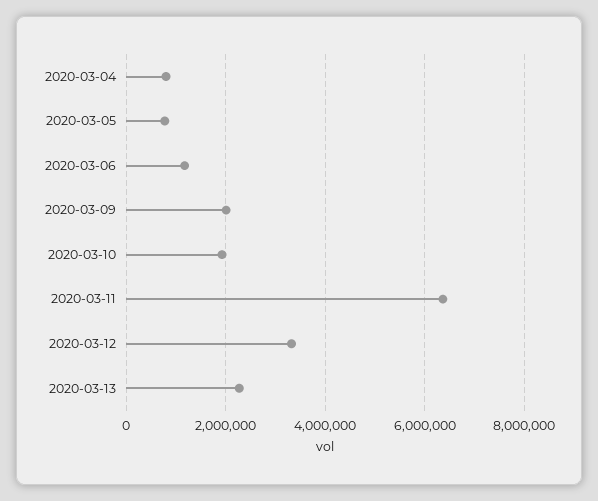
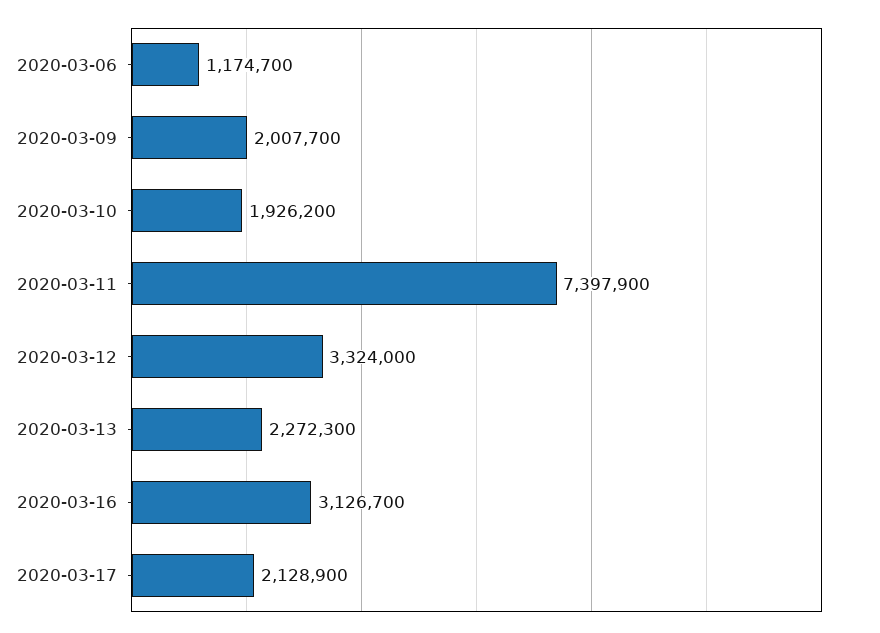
2020-03-04: 800000 -> none
2020-03-05: 800000 -> none
2020-03-11: 6400000 -> 7397900
2020-03-16: none -> 3126700
2020-03-17: none -> 2128900

